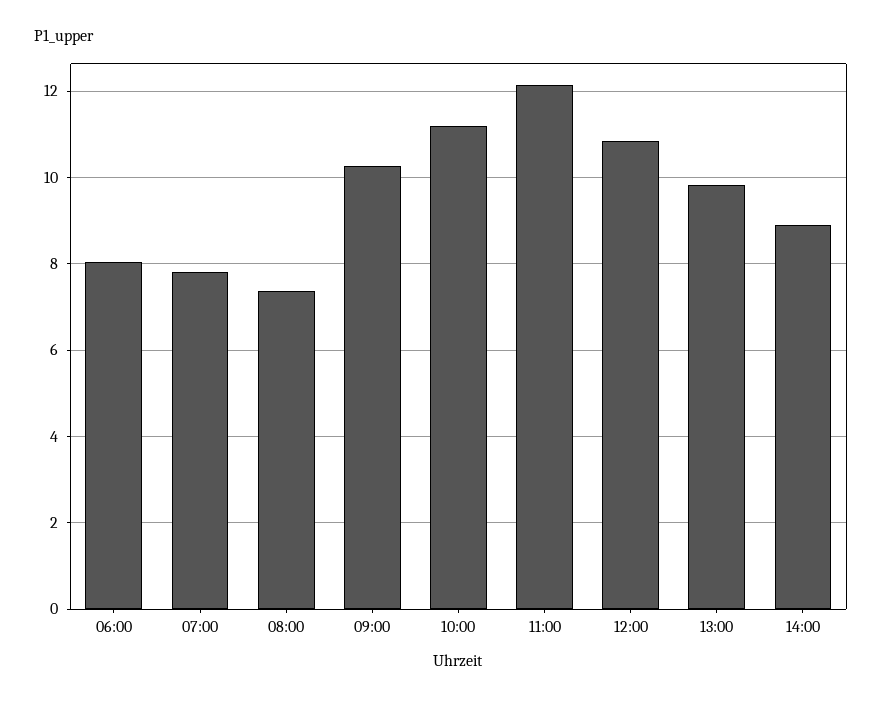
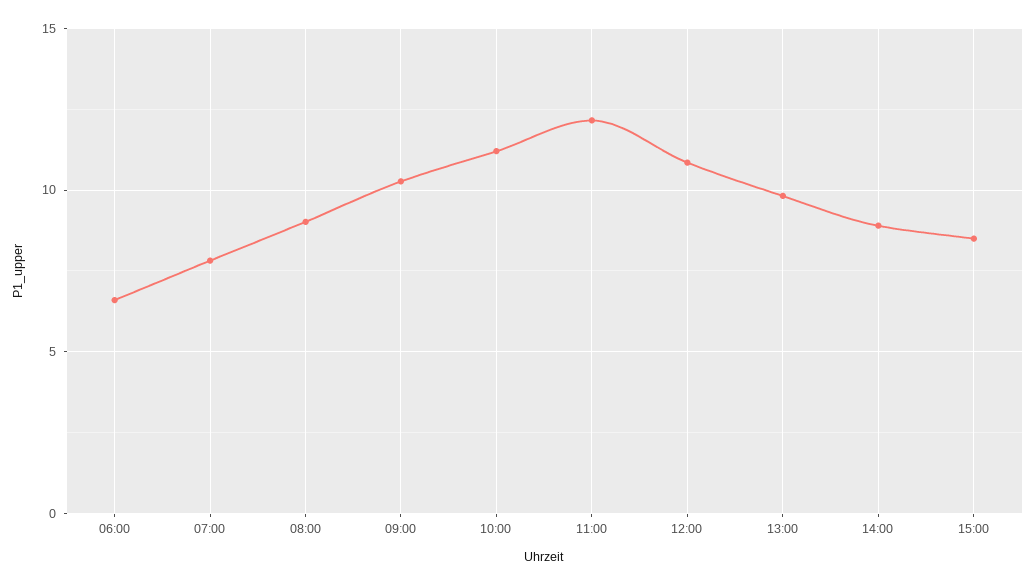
06:00: 8 -> 6.5
08:00: 7.4 -> 9
15:00: none -> 8.5

